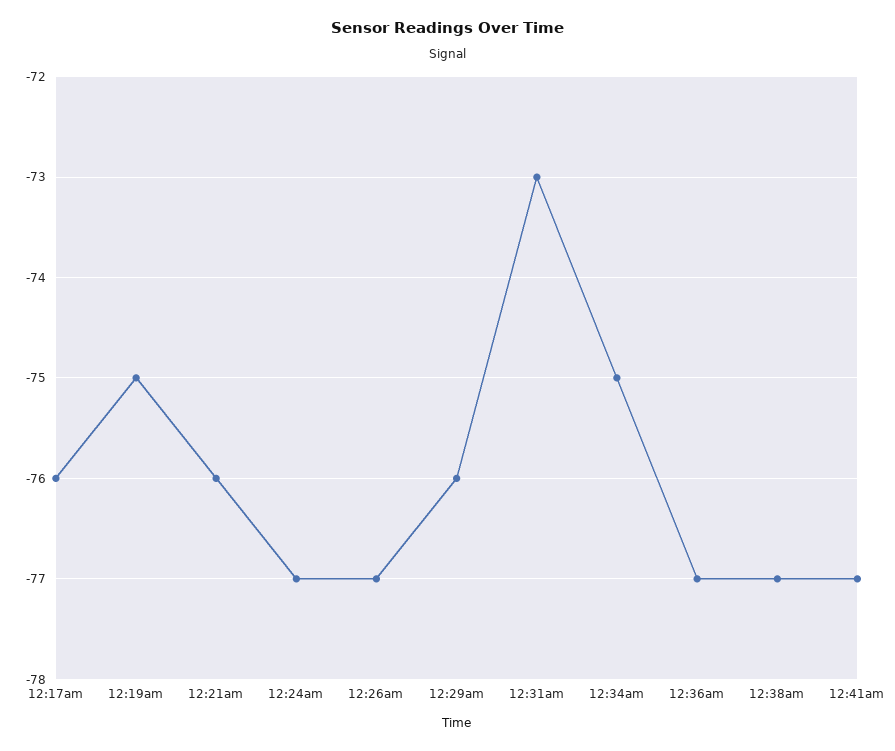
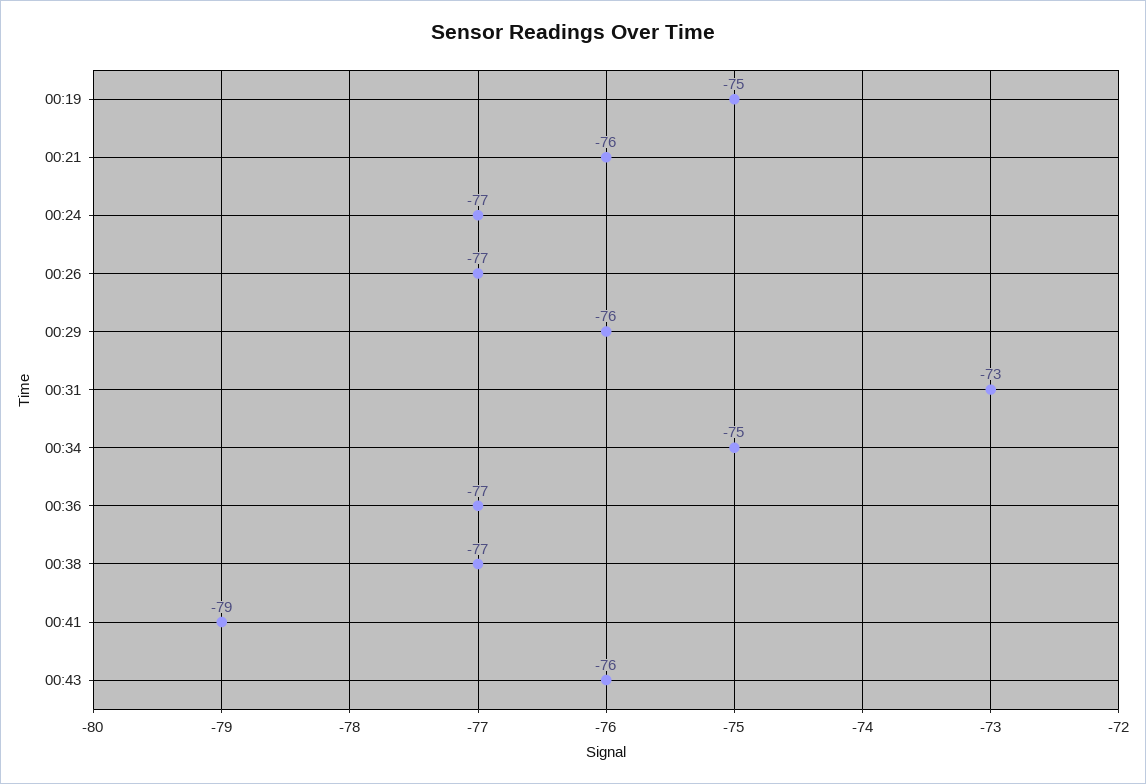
12:17am: -76 -> none
12:41am: -77 -> -79
00:43: none -> -76

